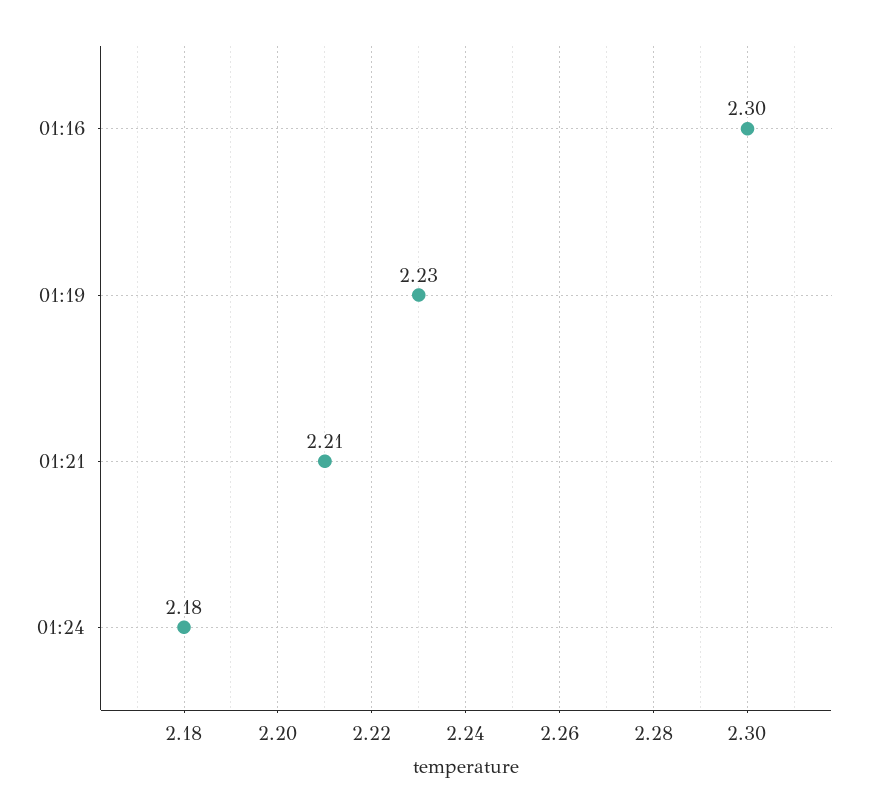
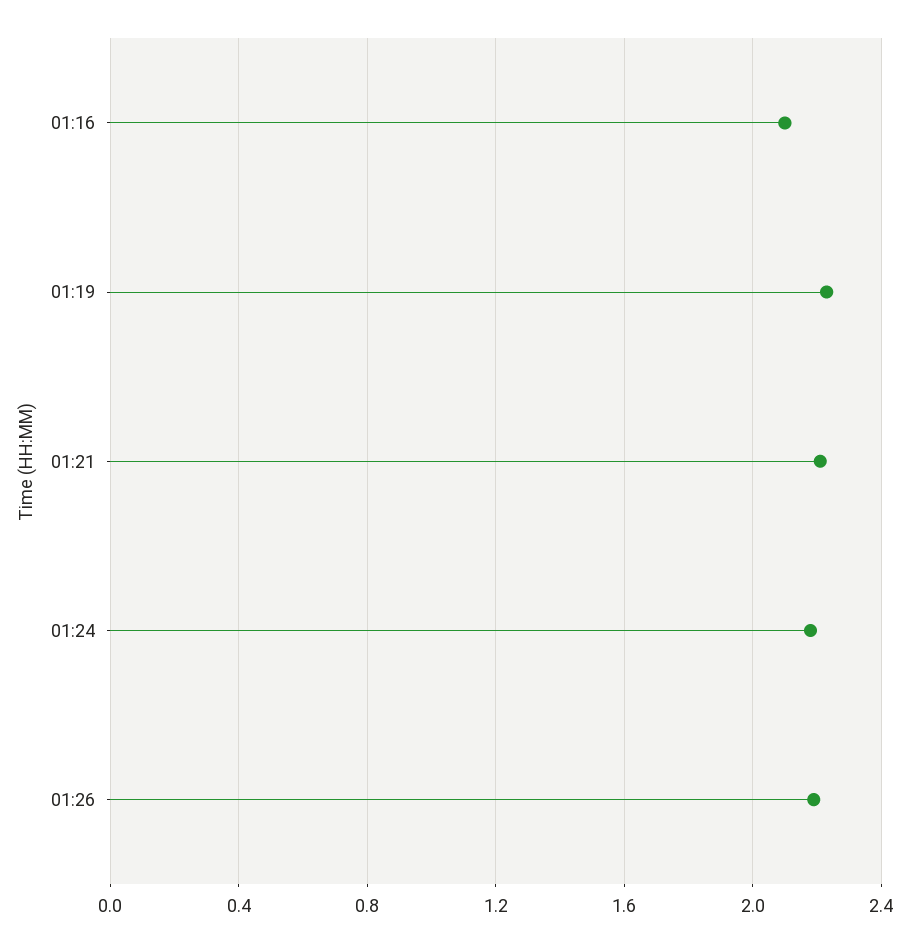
01:16: 2.3 -> 2.1
01:26: none -> 2.2

